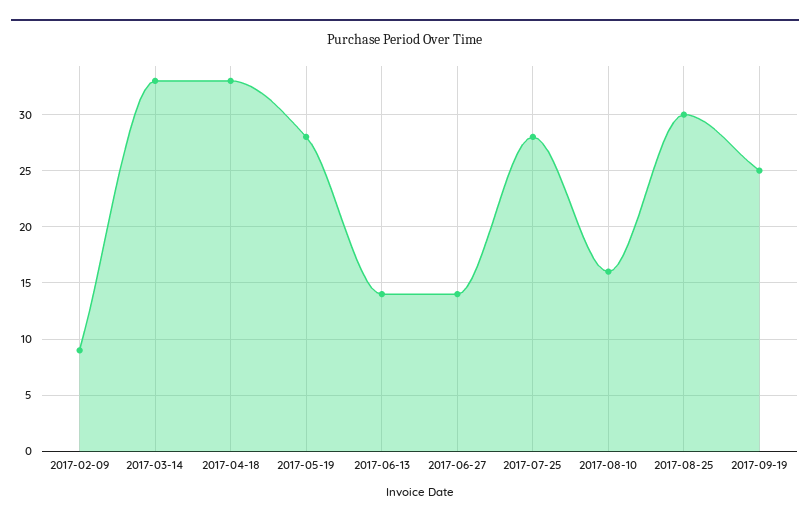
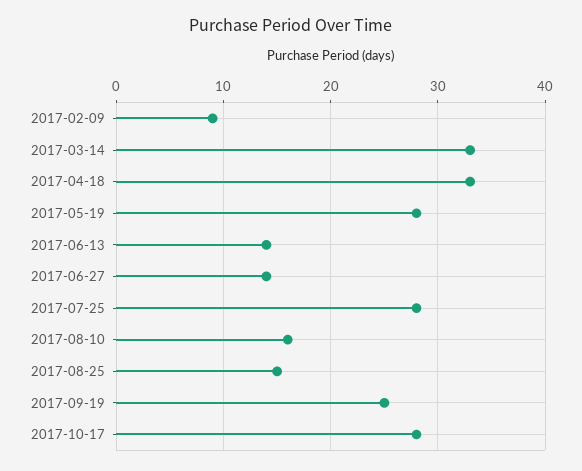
2017-08-25: 30 -> 15
2017-10-17: none -> 28

